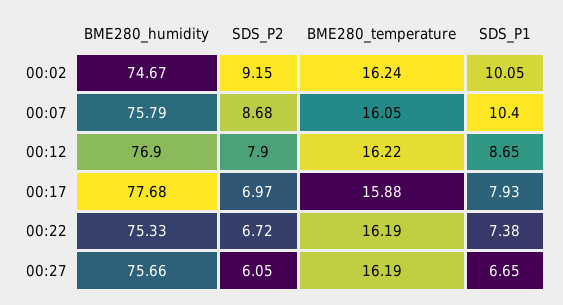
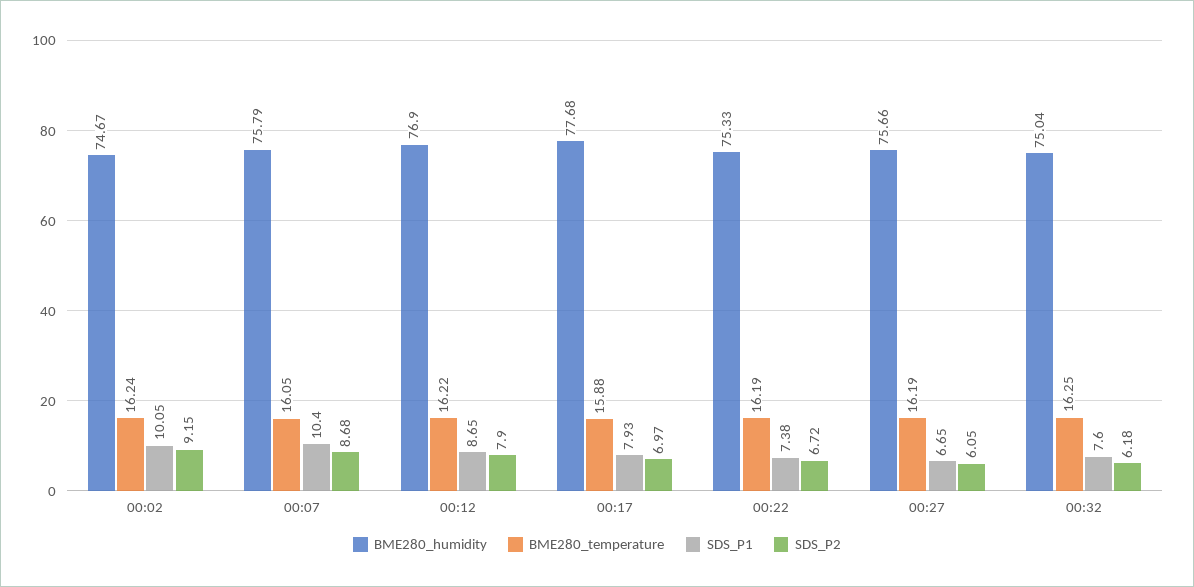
BME280_humidity, 00:32: none -> 75.04
BME280_temperature, 00:32: none -> 16.25
SDS_P1, 00:32: none -> 7.6
SDS_P2, 00:32: none -> 6.18

